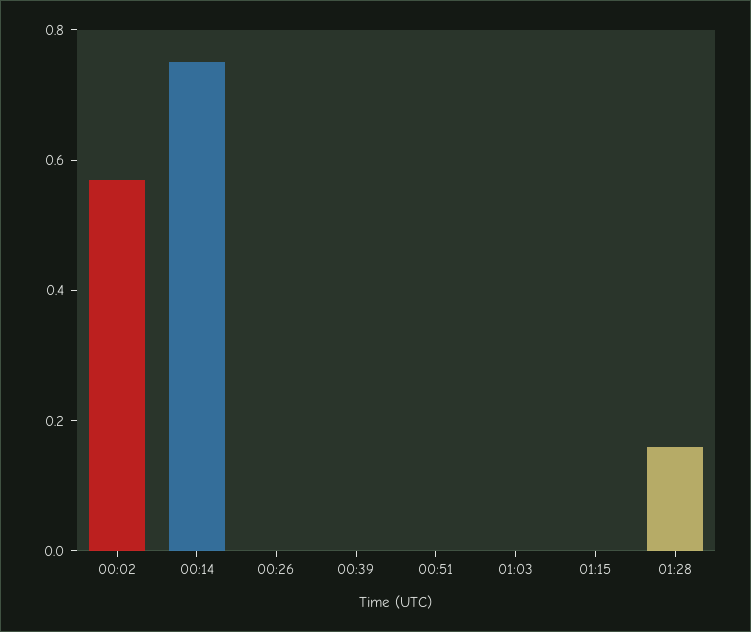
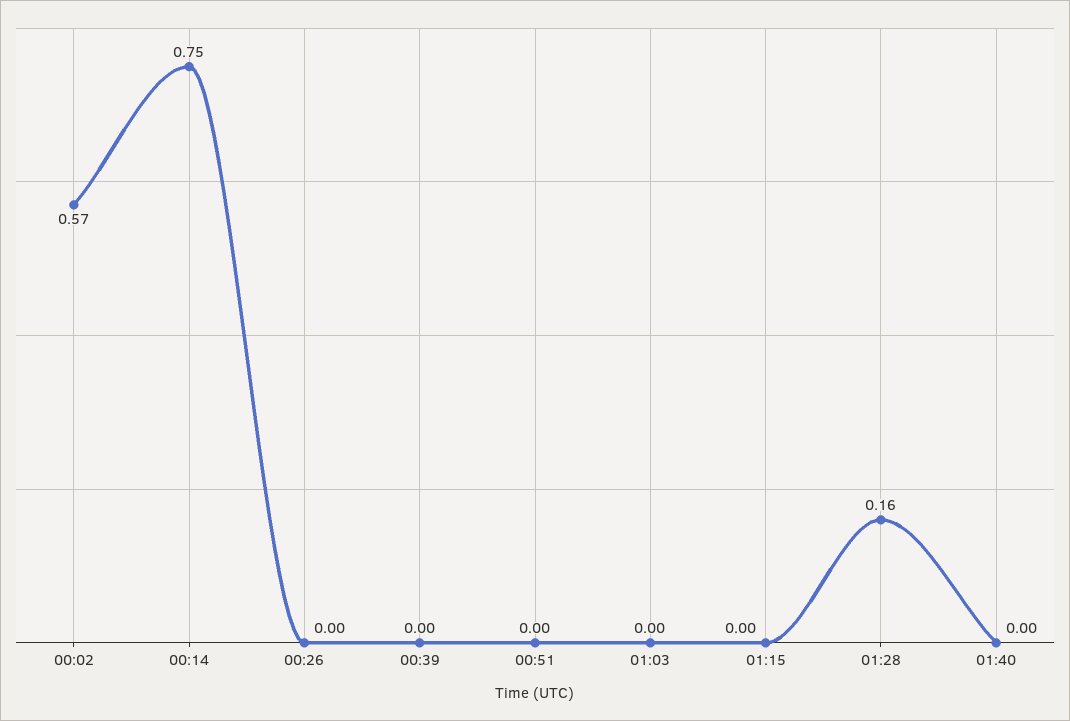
01:40: none -> 0

